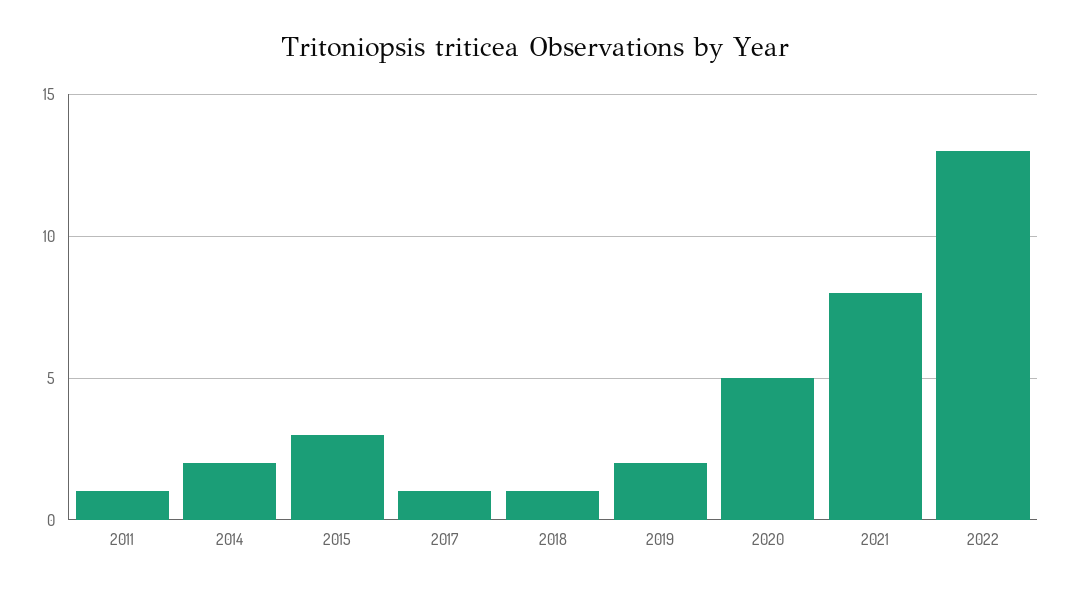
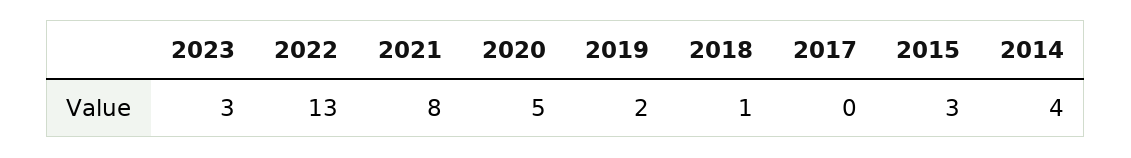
2011: 1 -> none
2014: 2 -> 4
2017: 1 -> 0
2023: none -> 3

